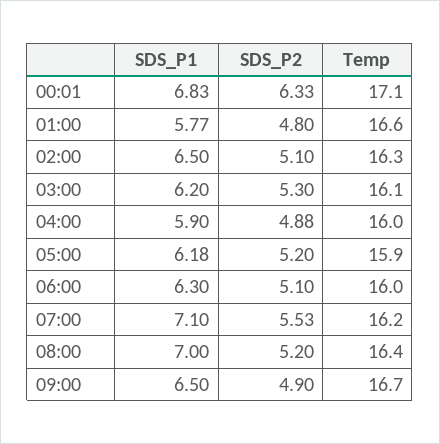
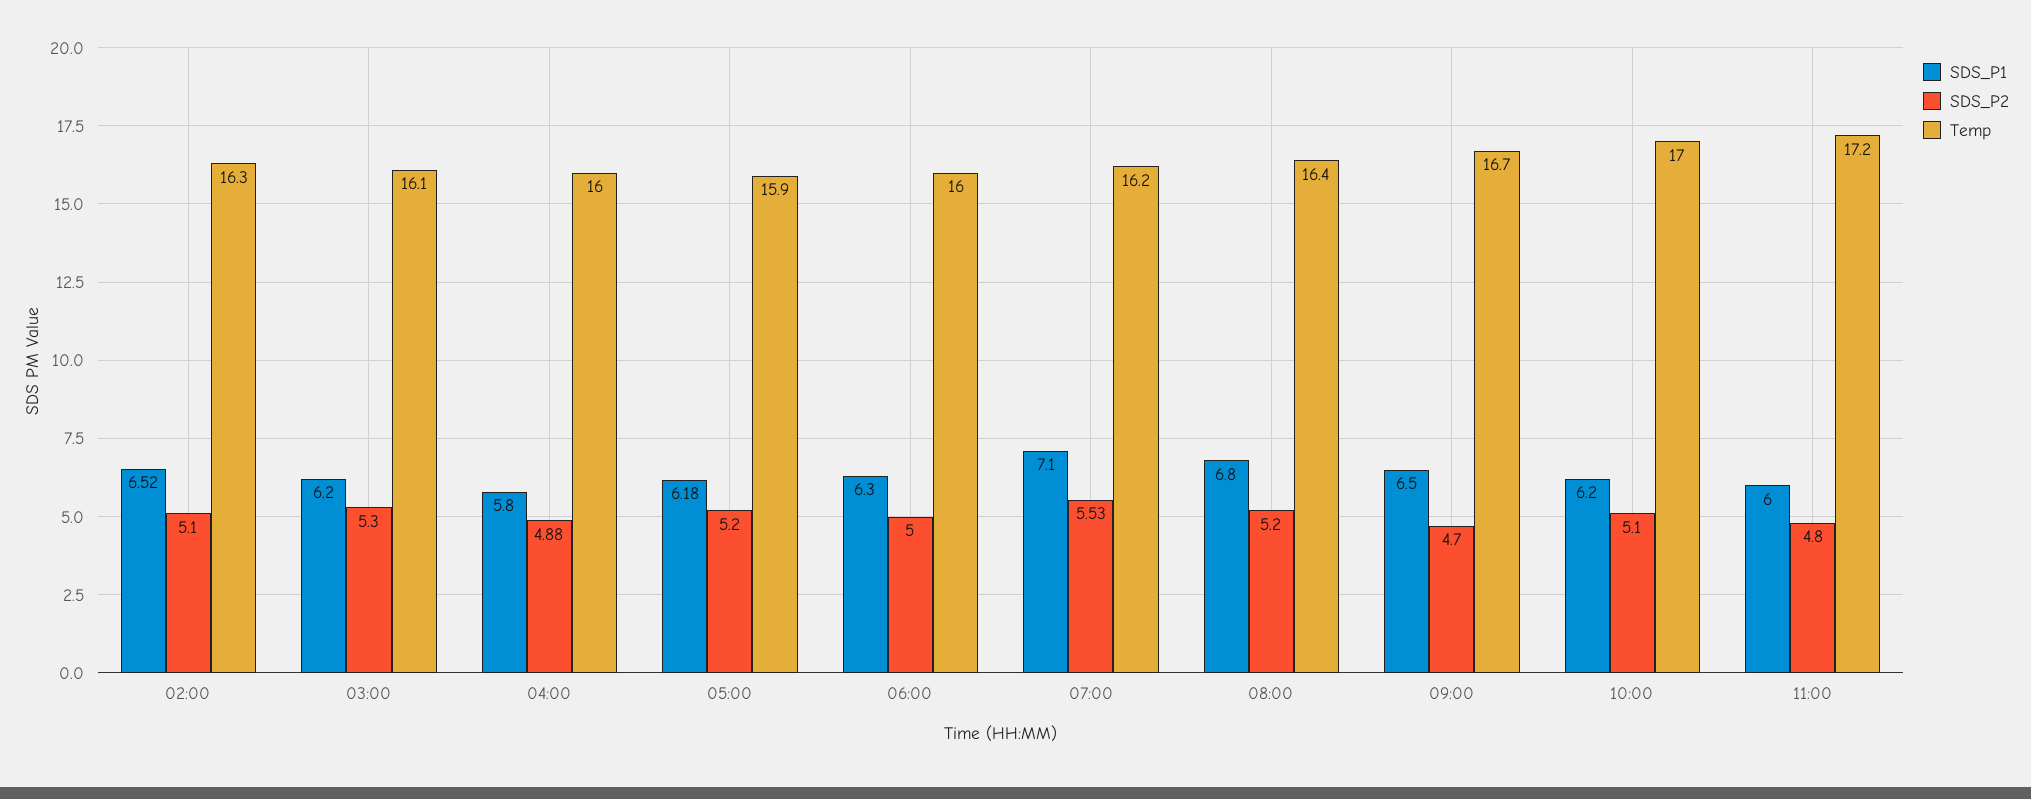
SDS_P1, 00:01: 6.83 -> none
SDS_P2, 00:01: 6.33 -> none
Temp, 00:01: 17.1 -> none
SDS_P1, 01:00: 5.77 -> none
SDS_P2, 01:00: 4.8 -> none
Temp, 01:00: 16.6 -> none
SDS_P1, 02:00: 6.5 -> 6.52
SDS_P1, 04:00: 5.9 -> 5.8
SDS_P2, 06:00: 5.1 -> 5
SDS_P1, 08:00: 7 -> 6.8
SDS_P2, 09:00: 4.9 -> 4.7
SDS_P1, 10:00: none -> 6.2
SDS_P2, 10:00: none -> 5.1
Temp, 10:00: none -> 17
SDS_P1, 11:00: none -> 6
SDS_P2, 11:00: none -> 4.8
Temp, 11:00: none -> 17.2

